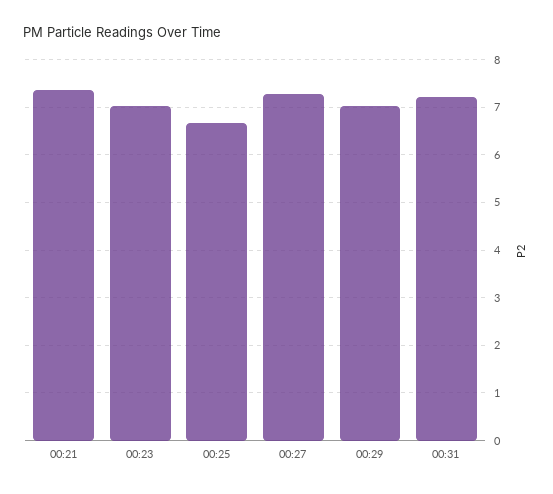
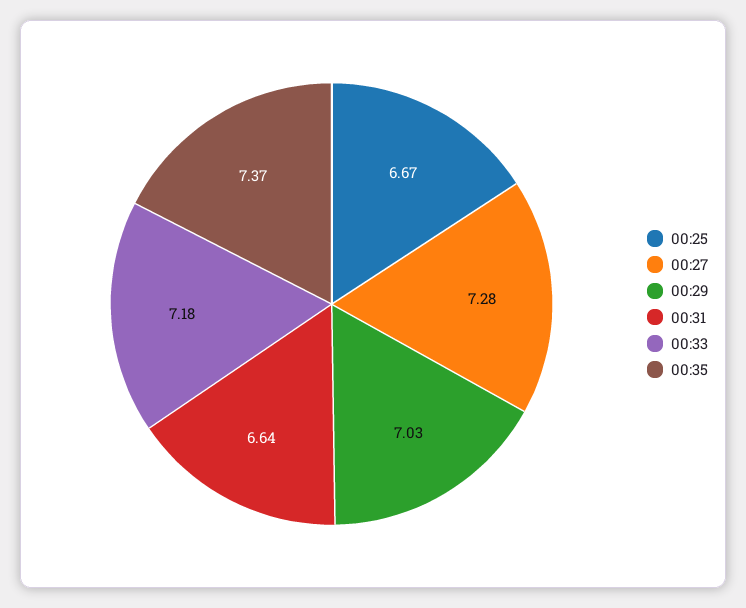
00:21: 7.4 -> none
00:23: 7 -> none
00:31: 7.2 -> 6.64
00:33: none -> 7.18
00:35: none -> 7.37

